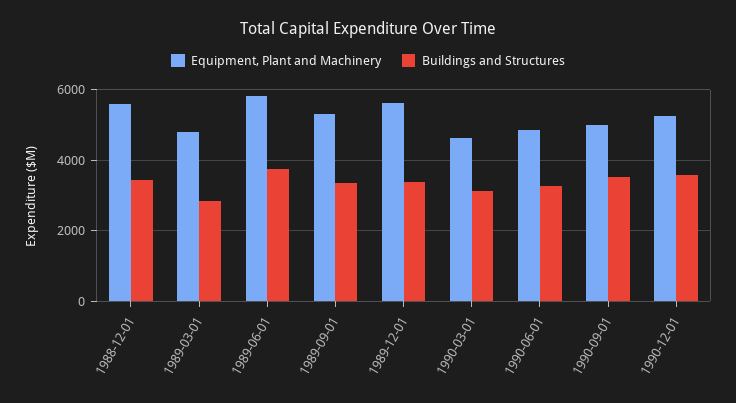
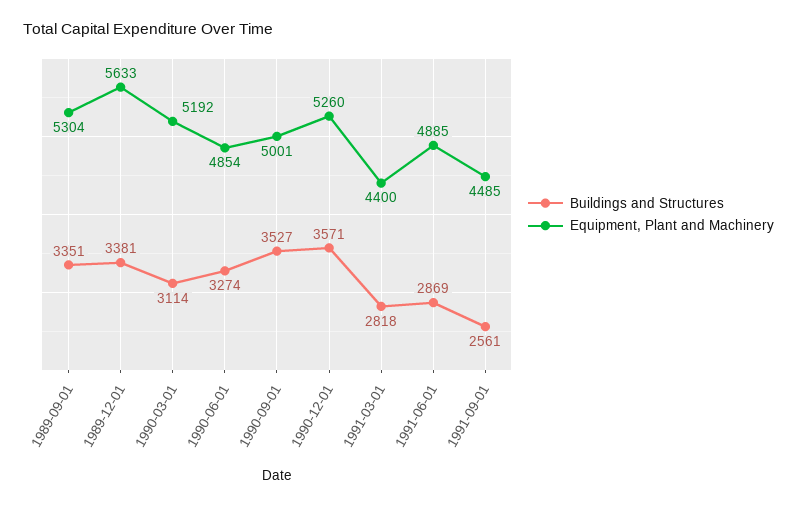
Equipment, Plant and Machinery, 1988-12-01: 5600 -> none
Buildings and Structures, 1988-12-01: 3400 -> none
Equipment, Plant and Machinery, 1989-03-01: 4800 -> none
Buildings and Structures, 1989-03-01: 2800 -> none
Equipment, Plant and Machinery, 1989-06-01: 5800 -> none
Buildings and Structures, 1989-06-01: 3800 -> none
Equipment, Plant and Machinery, 1990-03-01: 4600 -> 5192
Buildings and Structures, 1991-03-01: none -> 2818
Equipment, Plant and Machinery, 1991-03-01: none -> 4400
Buildings and Structures, 1991-06-01: none -> 2869
Equipment, Plant and Machinery, 1991-06-01: none -> 4885
Buildings and Structures, 1991-09-01: none -> 2561
Equipment, Plant and Machinery, 1991-09-01: none -> 4485

